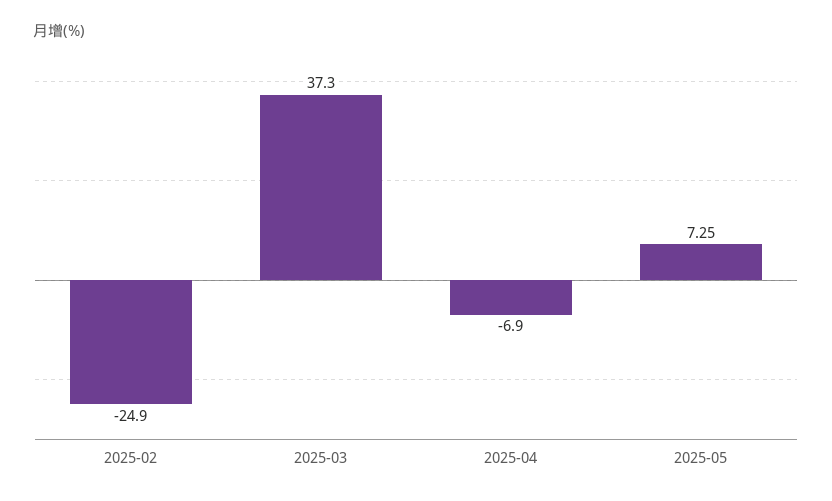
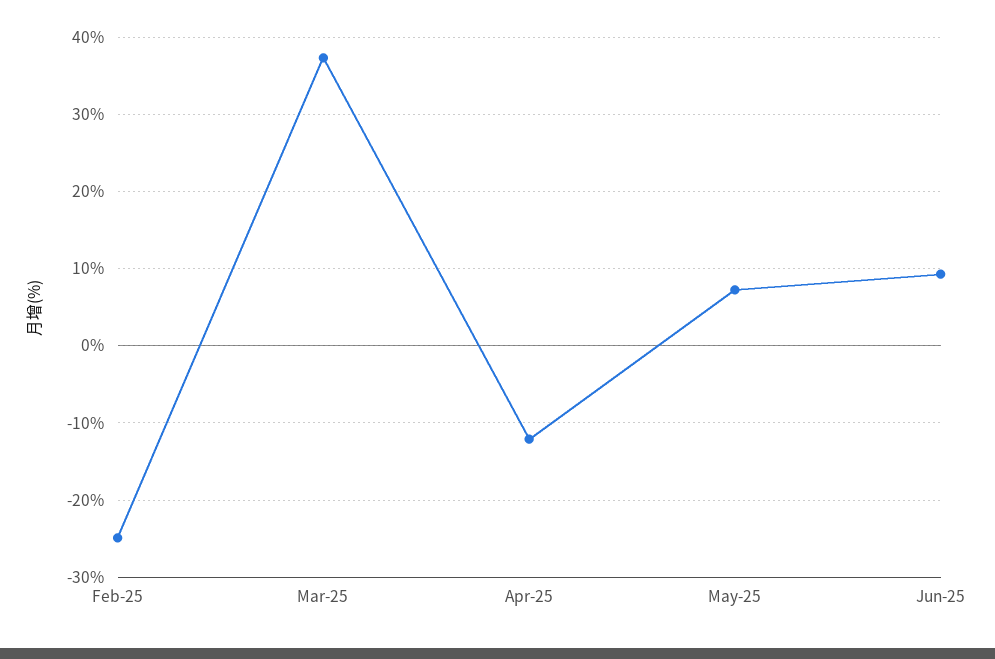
2025-04: -6.9 -> -12
Jun-25: none -> 9

